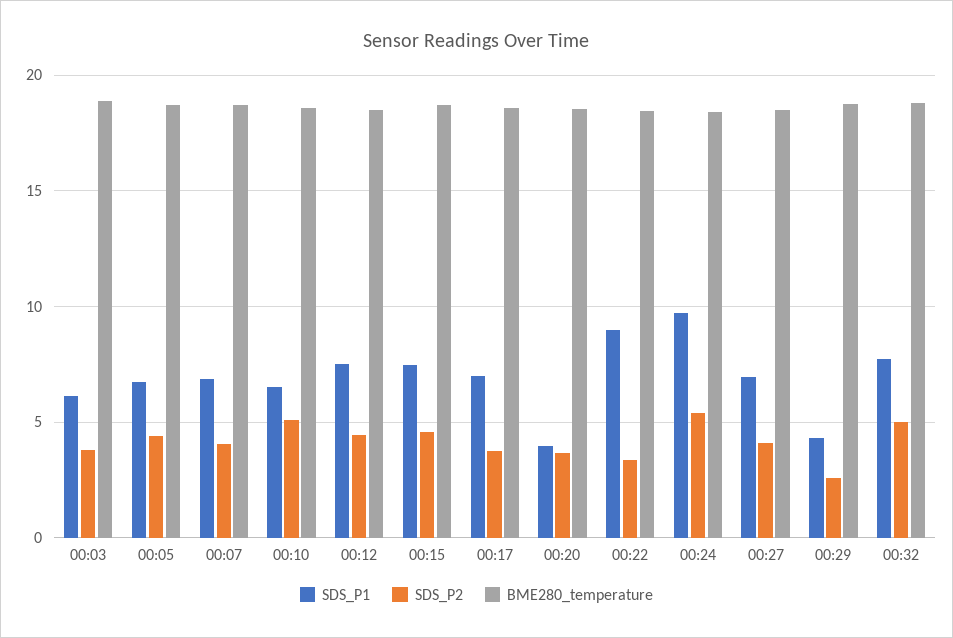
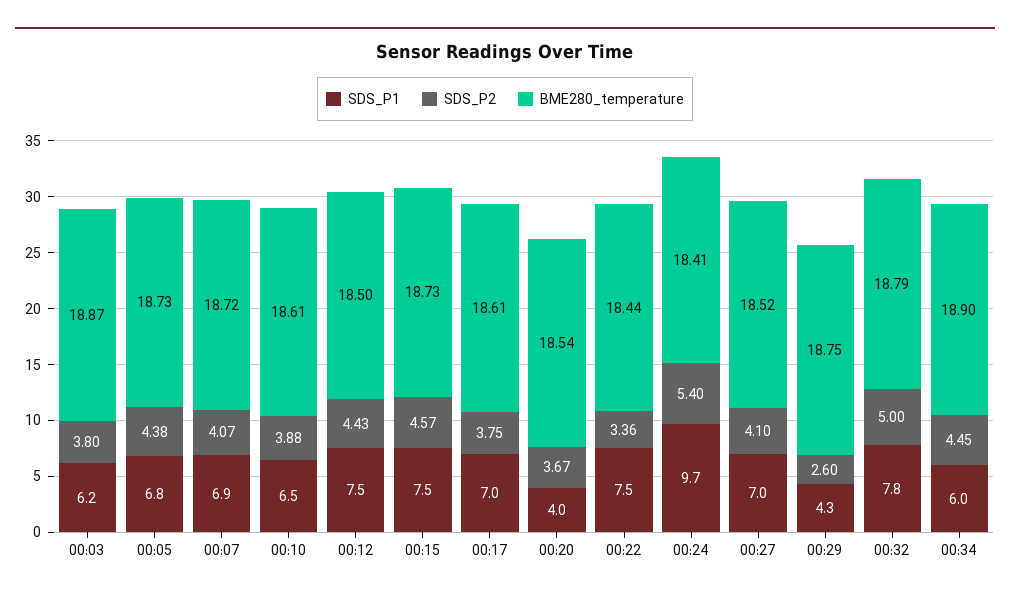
SDS_P2, 00:10: 5 -> 3.88
SDS_P1, 00:22: 9 -> 7.5
SDS_P1, 00:34: none -> 6
SDS_P2, 00:34: none -> 4.45
BME280_temperature, 00:34: none -> 18.9

